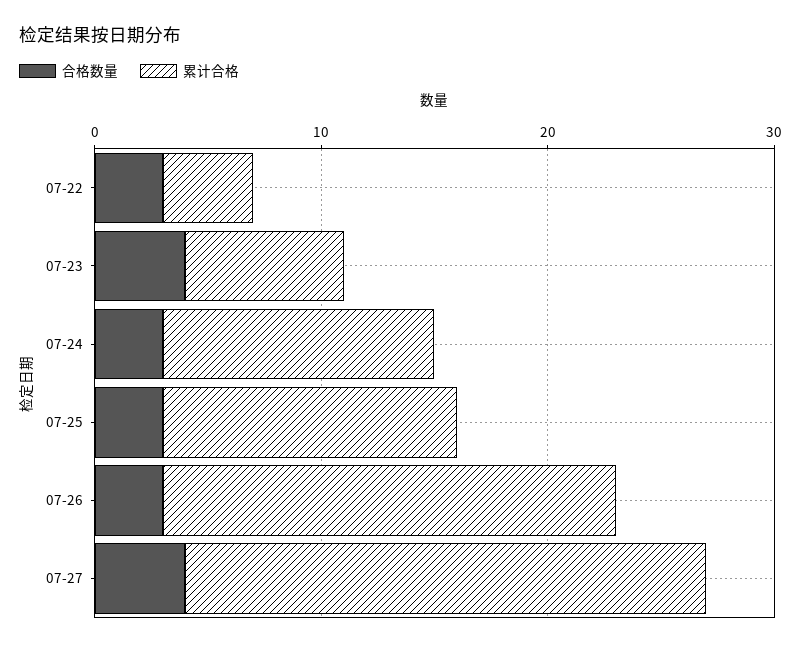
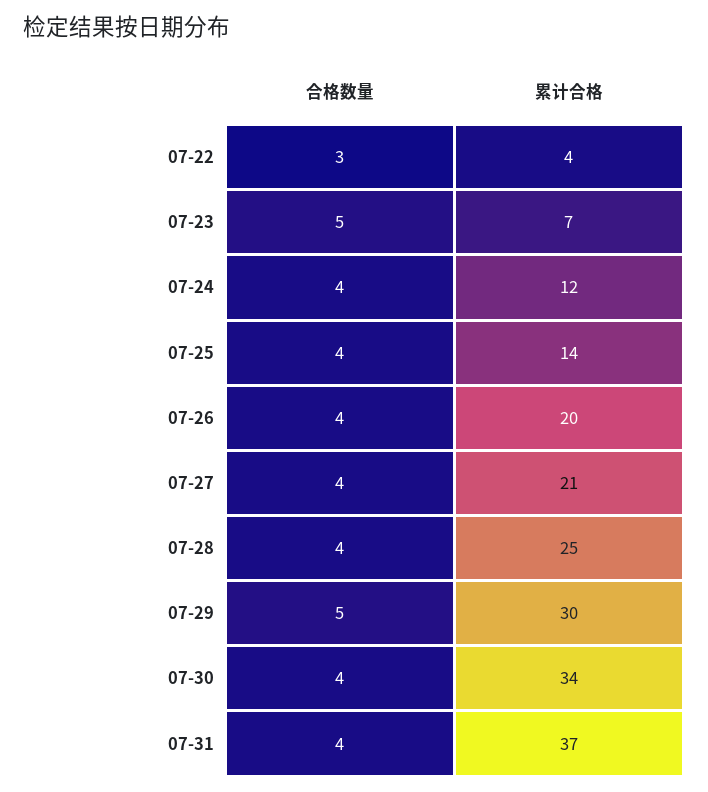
合格数量, 07-23: 4 -> 5
合格数量, 07-24: 3 -> 4
合格数量, 07-25: 3 -> 4
累计合格, 07-25: 13 -> 14
合格数量, 07-26: 3 -> 4
累计合格, 07-27: 23 -> 21
合格数量, 07-28: none -> 4
累计合格, 07-28: none -> 25
合格数量, 07-29: none -> 5
累计合格, 07-29: none -> 30
合格数量, 07-30: none -> 4
累计合格, 07-30: none -> 34
合格数量, 07-31: none -> 4
累计合格, 07-31: none -> 37

